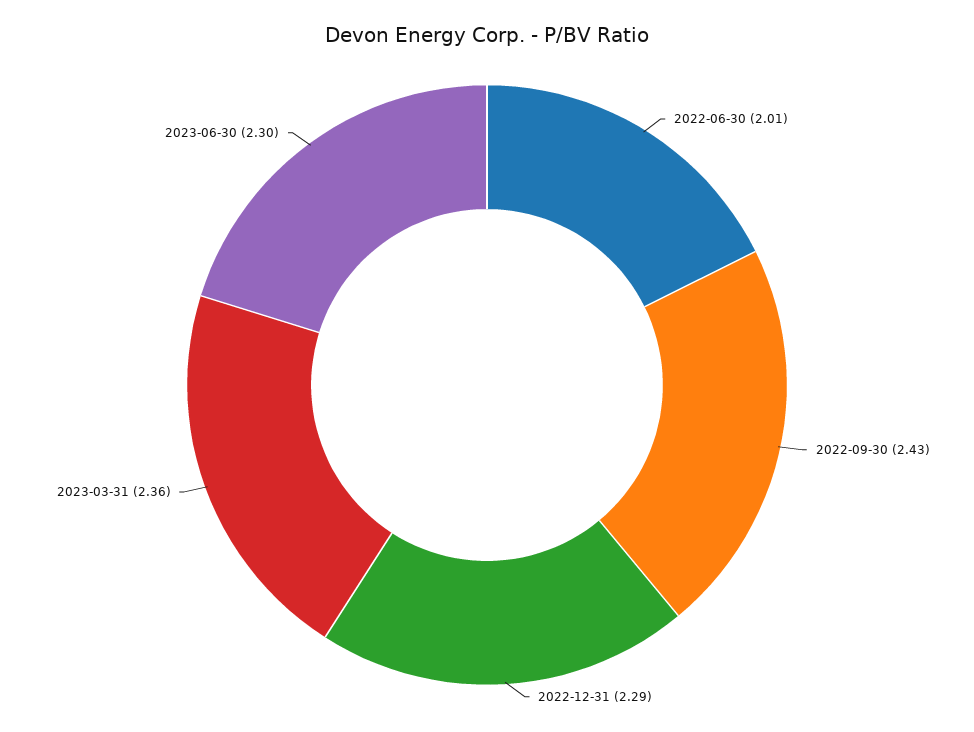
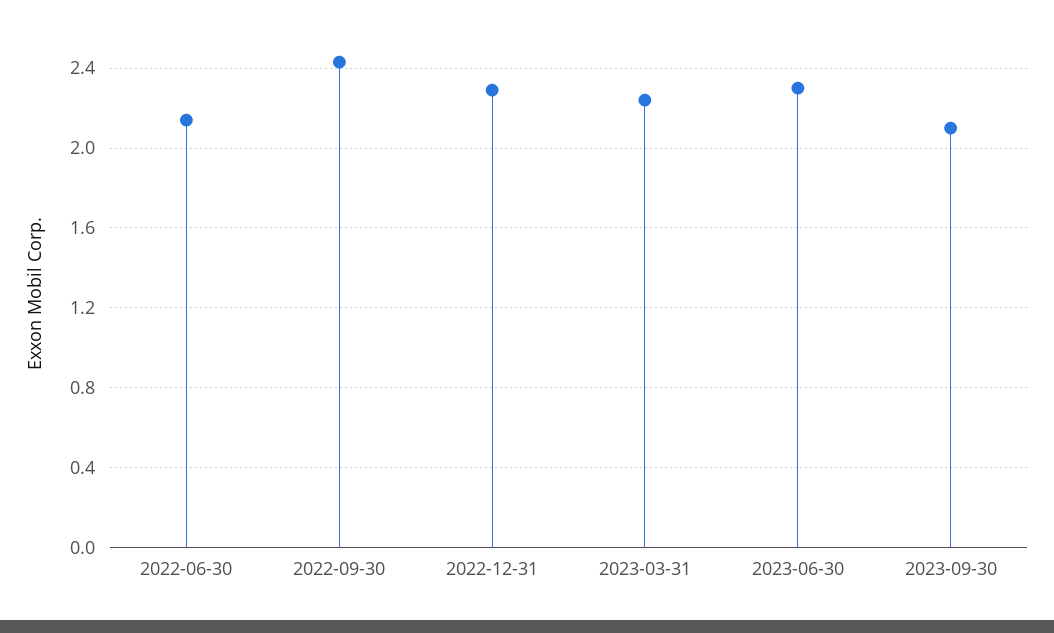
2022-06-30: 2.01 -> 2.15
2023-03-31: 2.36 -> 2.25
2023-09-30: none -> 2.1

